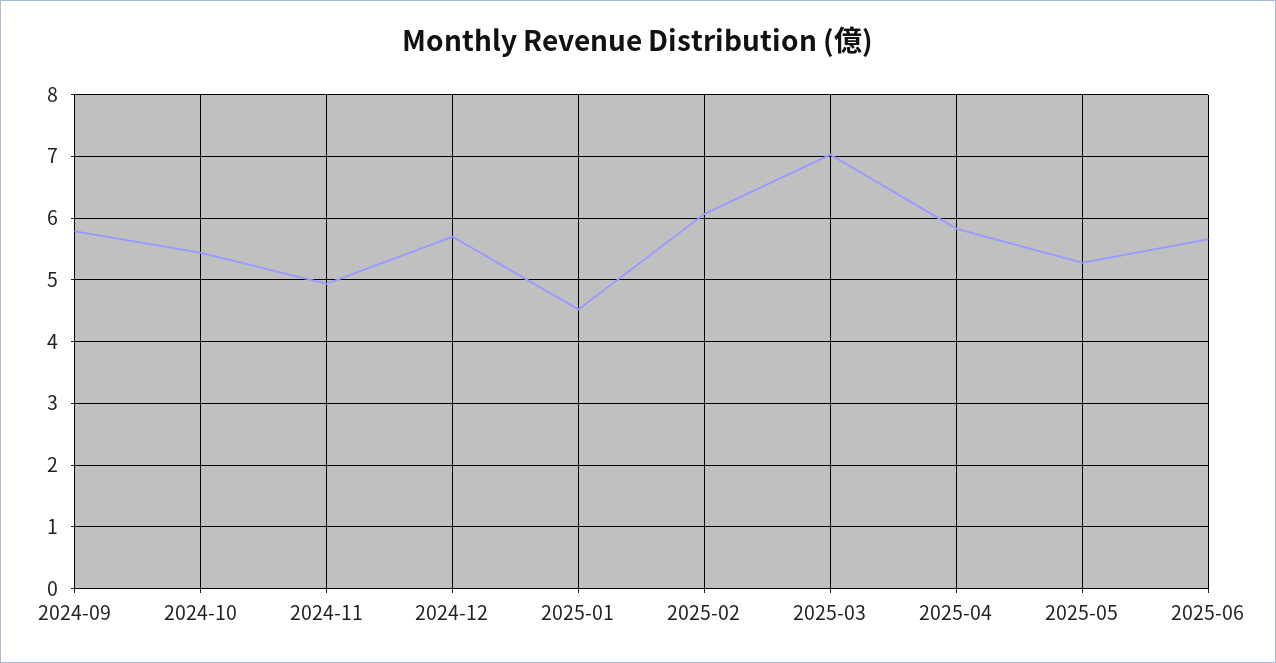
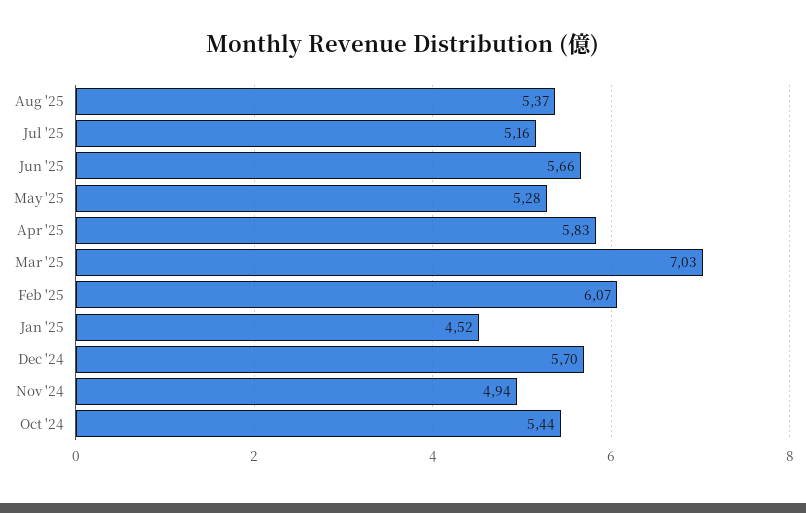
2024-09: 5.8 -> none
Aug '25: none -> 5.37
Jul '25: none -> 5.16

